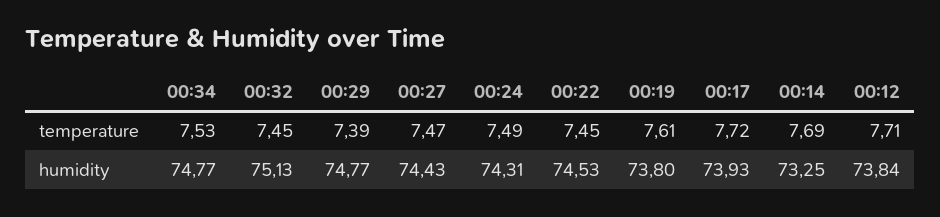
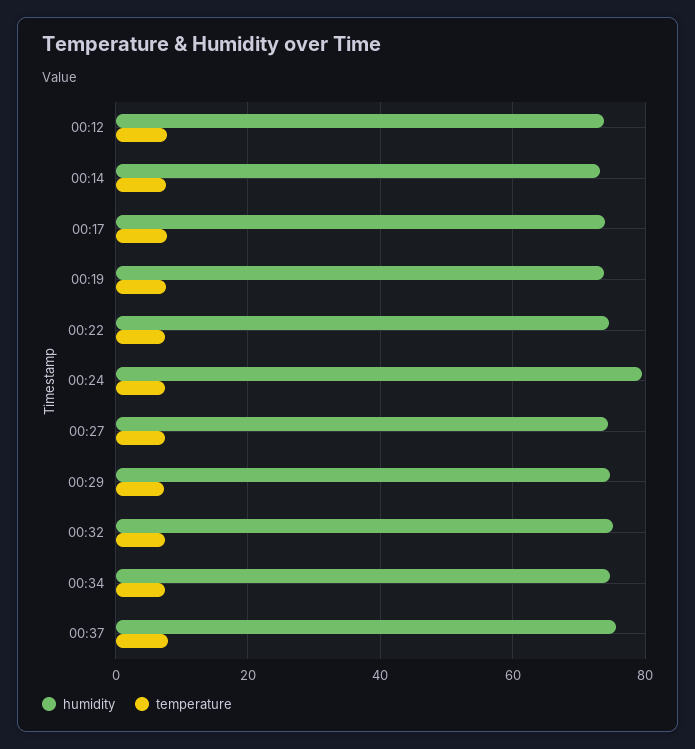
humidity, 00:24: 74.31 -> 80
humidity, 00:37: none -> 76
temperature, 00:37: none -> 8

